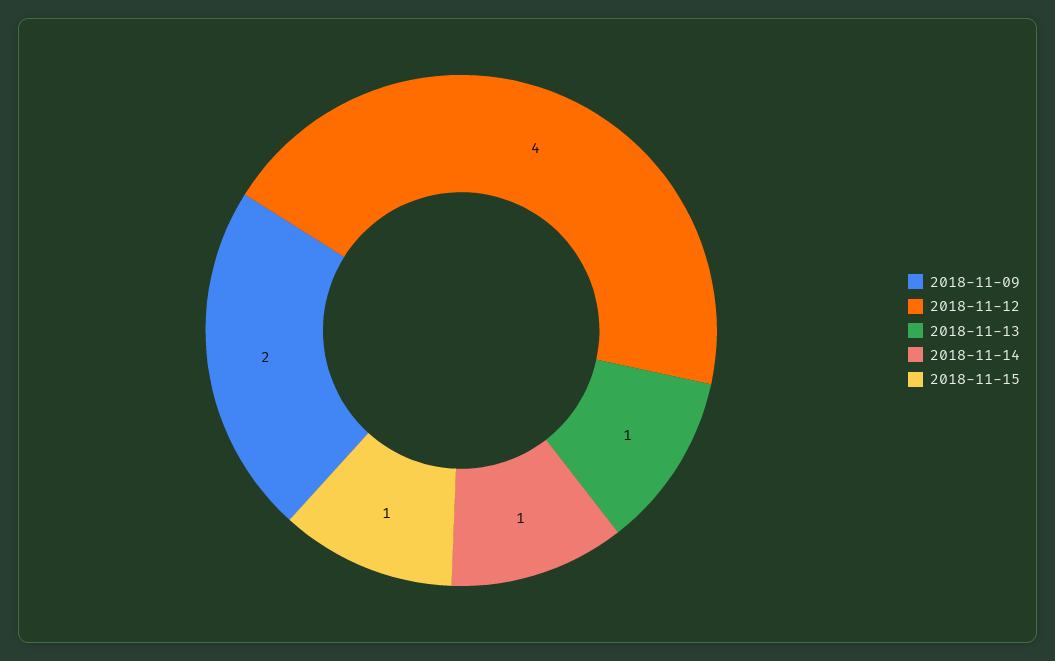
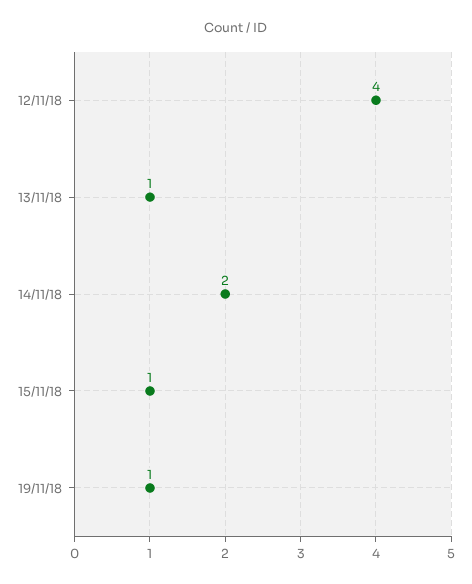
2018-11-09: 2 -> none
2018-11-14: 1 -> 2
19/11/18: none -> 1

